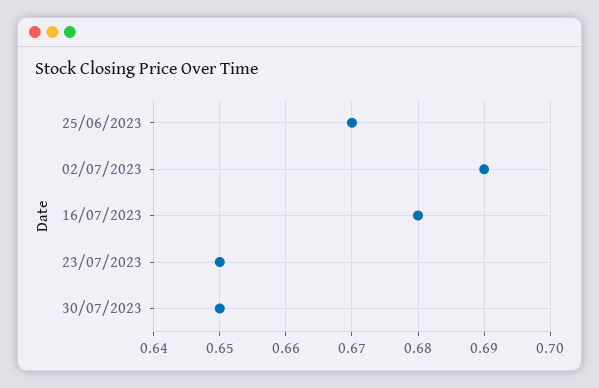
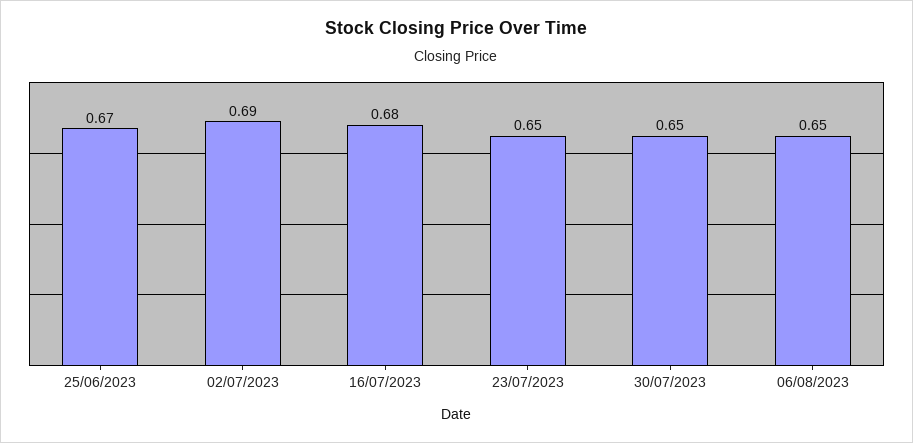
06/08/2023: none -> 0.65

